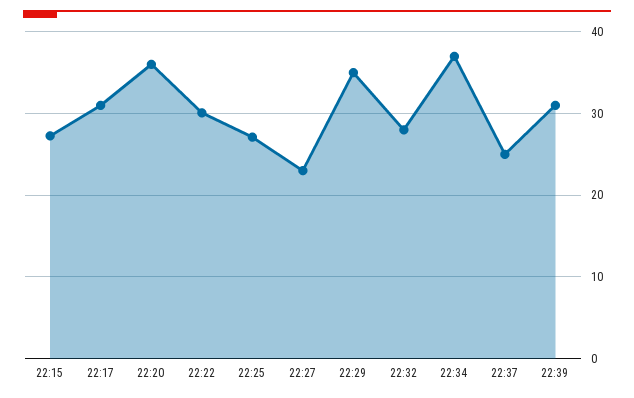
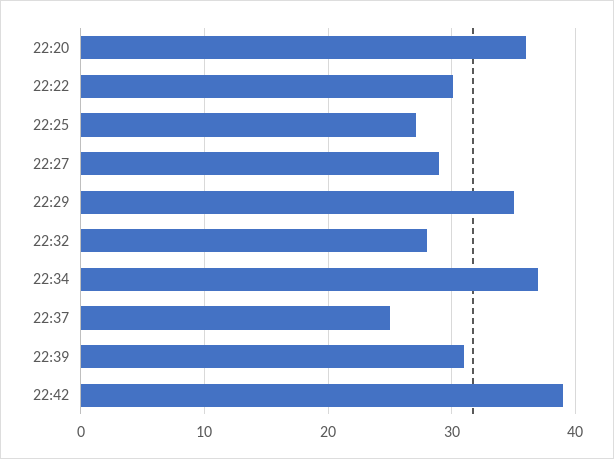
22:15: 27 -> none
22:17: 31 -> none
22:27: 23 -> 29
22:42: none -> 39

